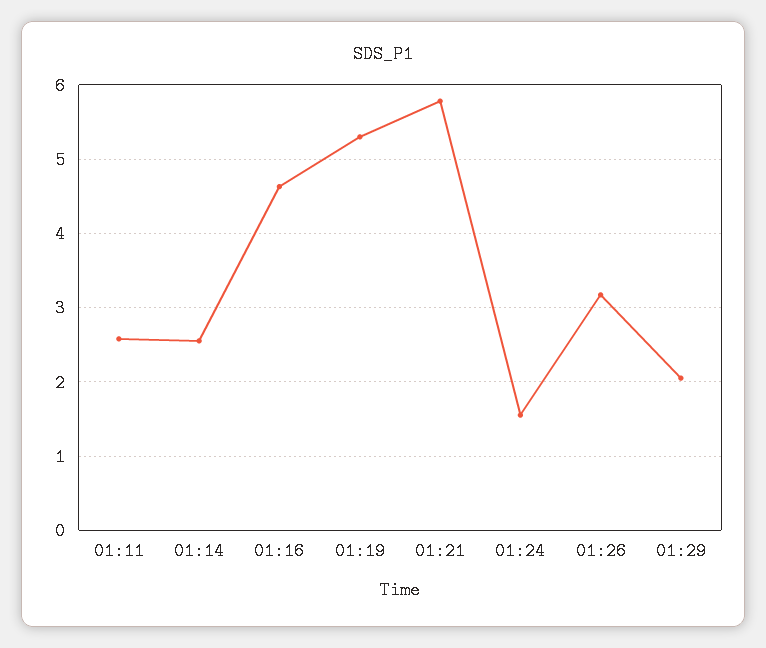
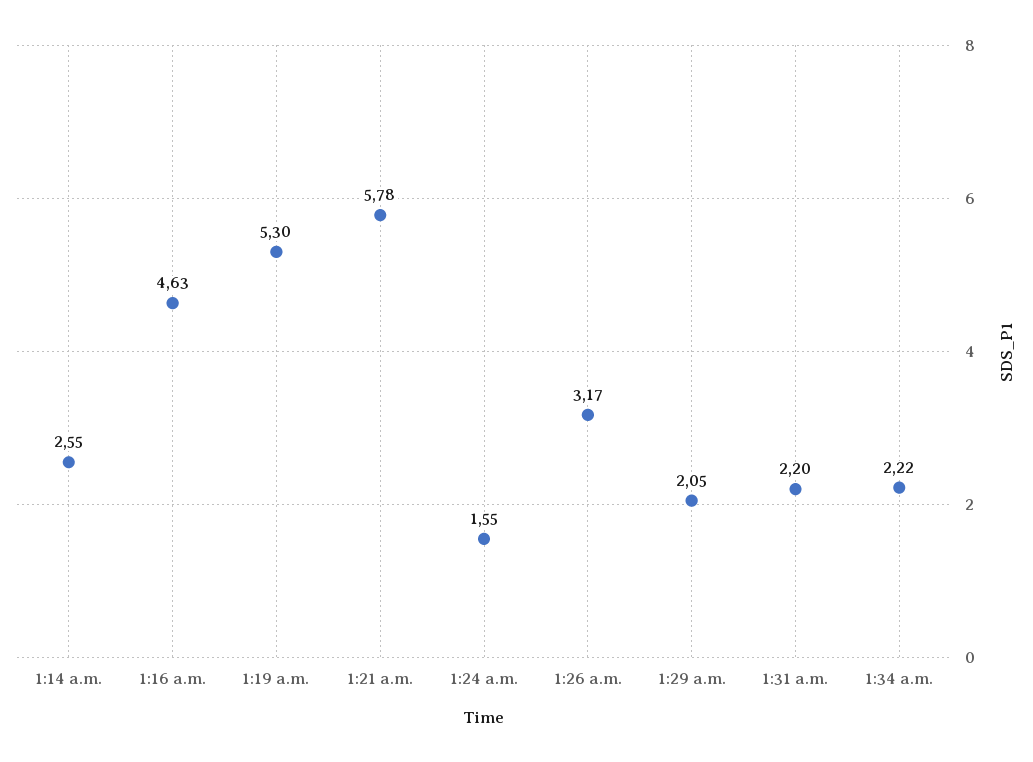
01:11: 2.6 -> none
1:31 a.m.: none -> 2.2
1:34 a.m.: none -> 2.22

